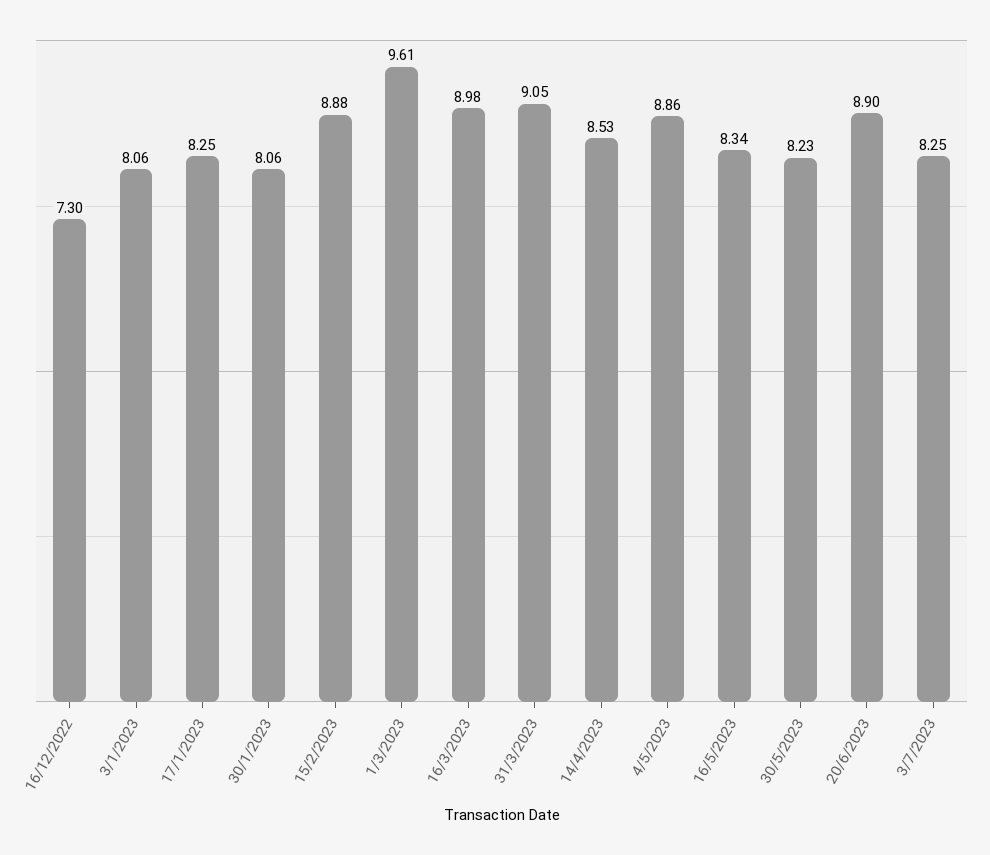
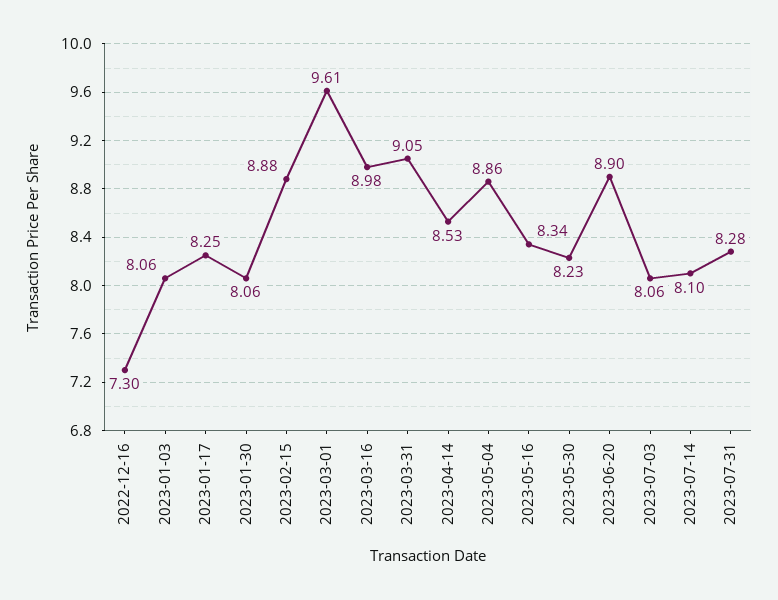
3/7/2023: 8.25 -> 8.06
2023-07-14: none -> 8.1
2023-07-31: none -> 8.28

